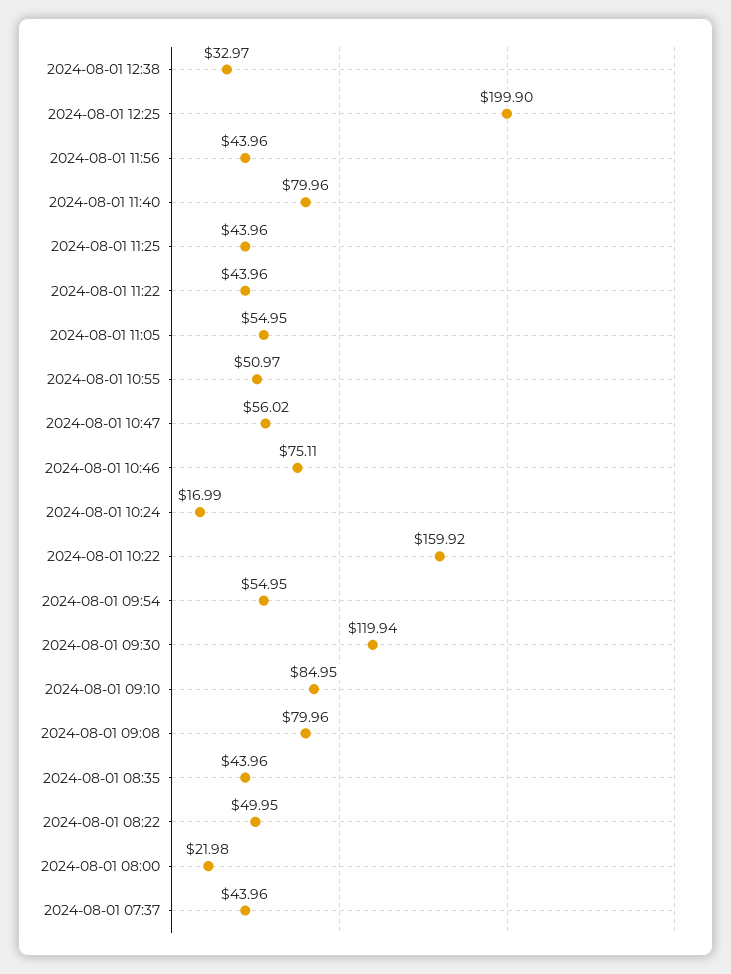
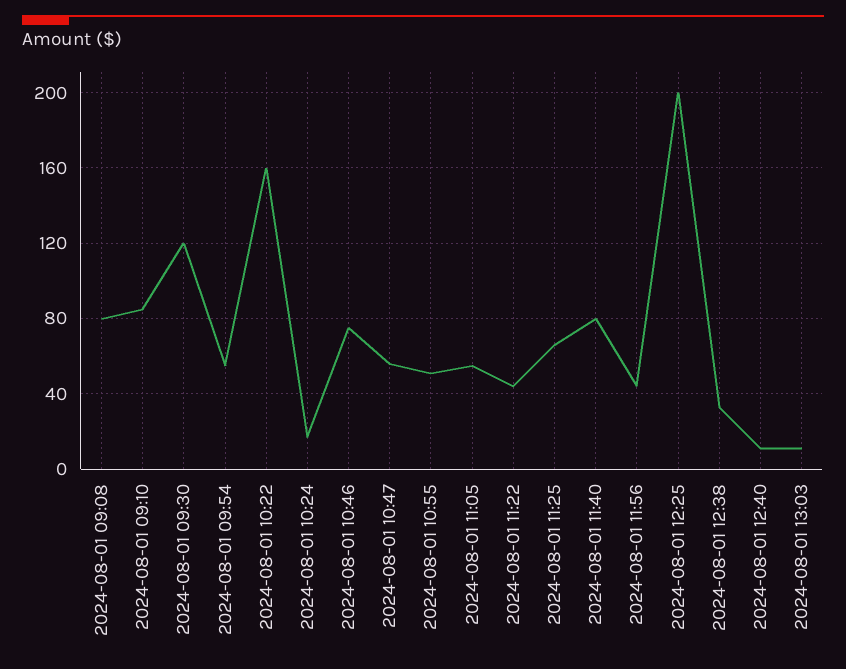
2024-08-01 11:25: 43.96 -> 65
2024-08-01 08:35: 43.96 -> none
2024-08-01 08:22: 49.95 -> none
2024-08-01 08:00: 21.98 -> none
2024-08-01 07:37: 43.96 -> none
2024-08-01 12:40: none -> 10
2024-08-01 13:03: none -> 10

